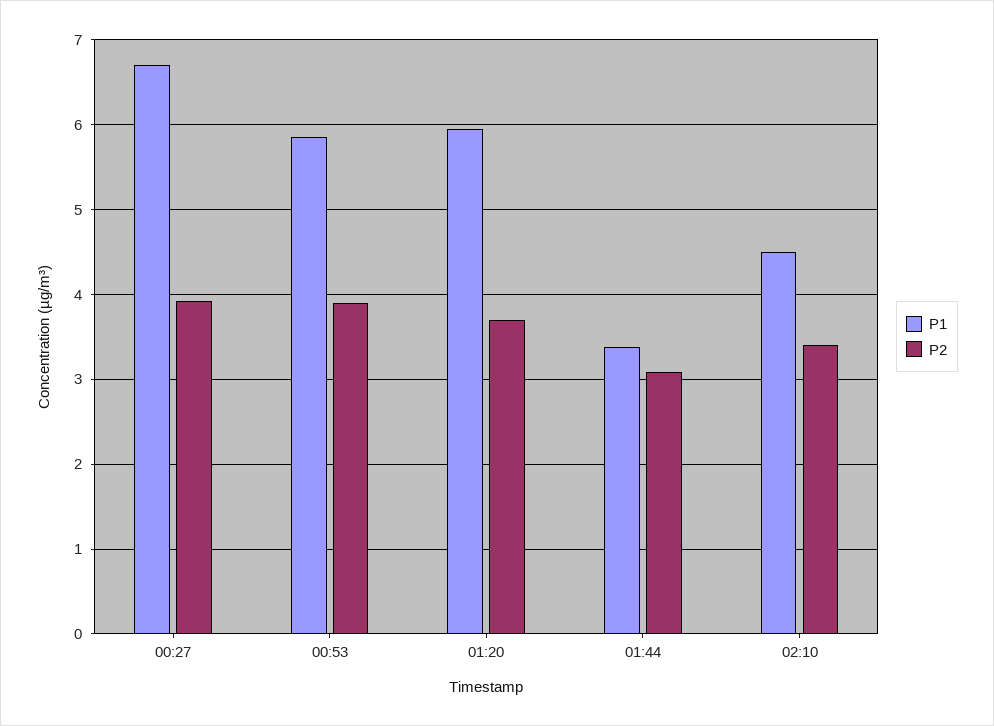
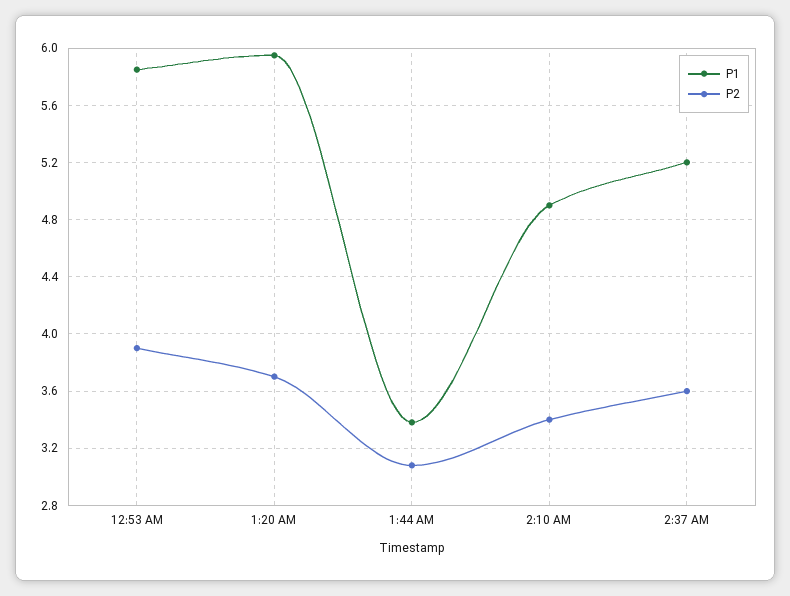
P1, 00:27: 6.7 -> none
P2, 00:27: 3.9 -> none
P1, 02:10: 4.5 -> 4.9
P1, 2:37 AM: none -> 5.2
P2, 2:37 AM: none -> 3.6

